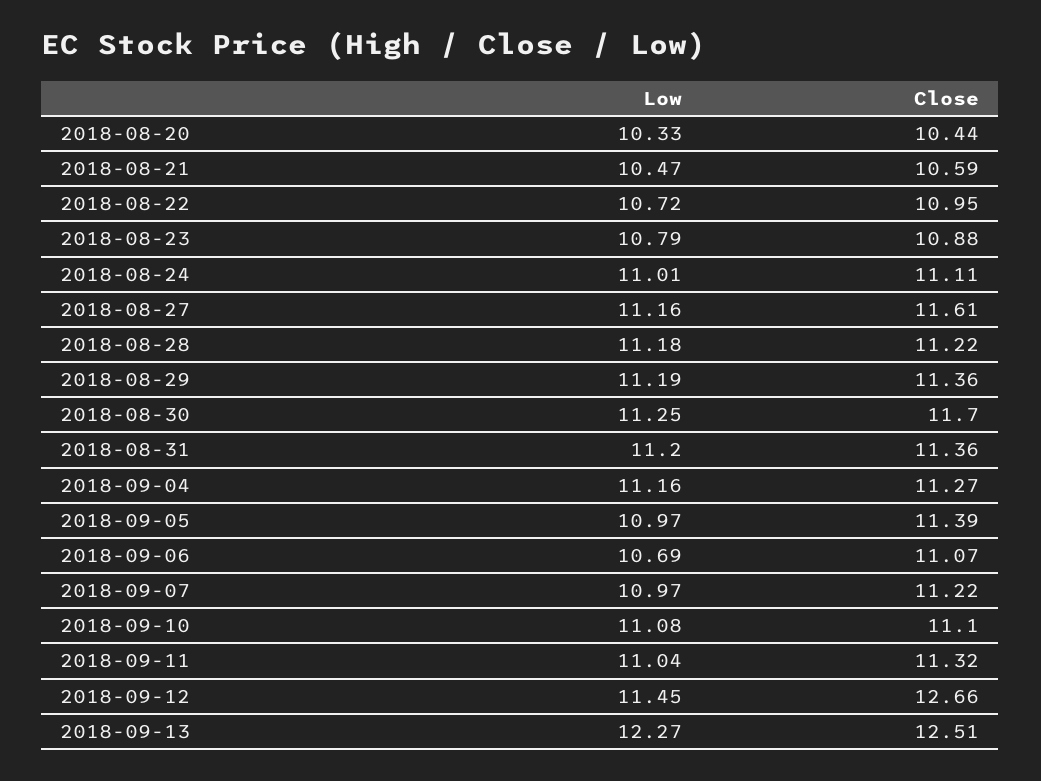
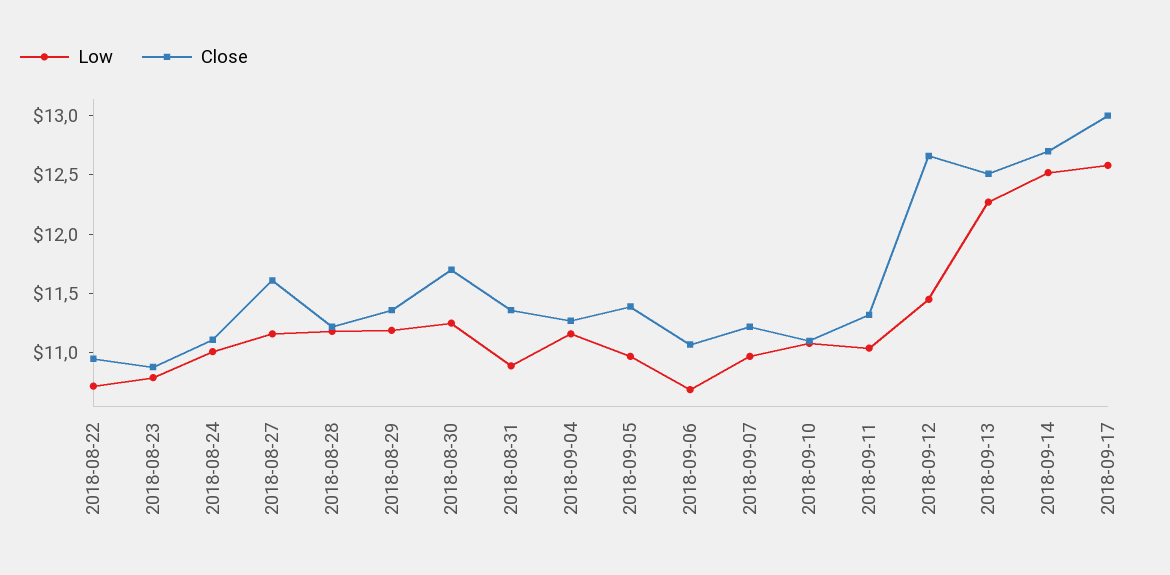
Low, 2018-08-20: 10.33 -> none
Close, 2018-08-20: 10.44 -> none
Low, 2018-08-21: 10.47 -> none
Close, 2018-08-21: 10.59 -> none
Low, 2018-08-31: 11.2 -> 10.9
Low, 2018-09-14: none -> 12.5
Close, 2018-09-14: none -> 12.7
Low, 2018-09-17: none -> 12.6
Close, 2018-09-17: none -> 13

